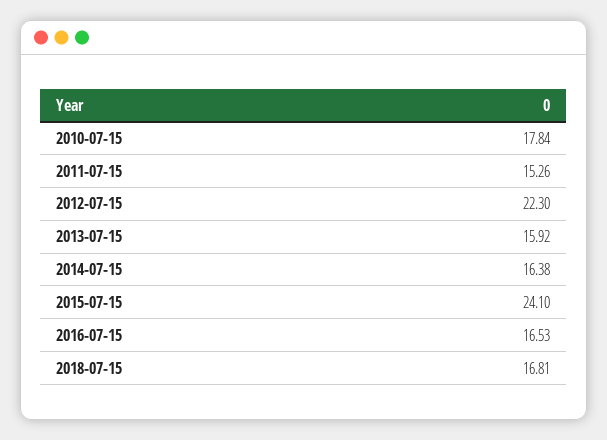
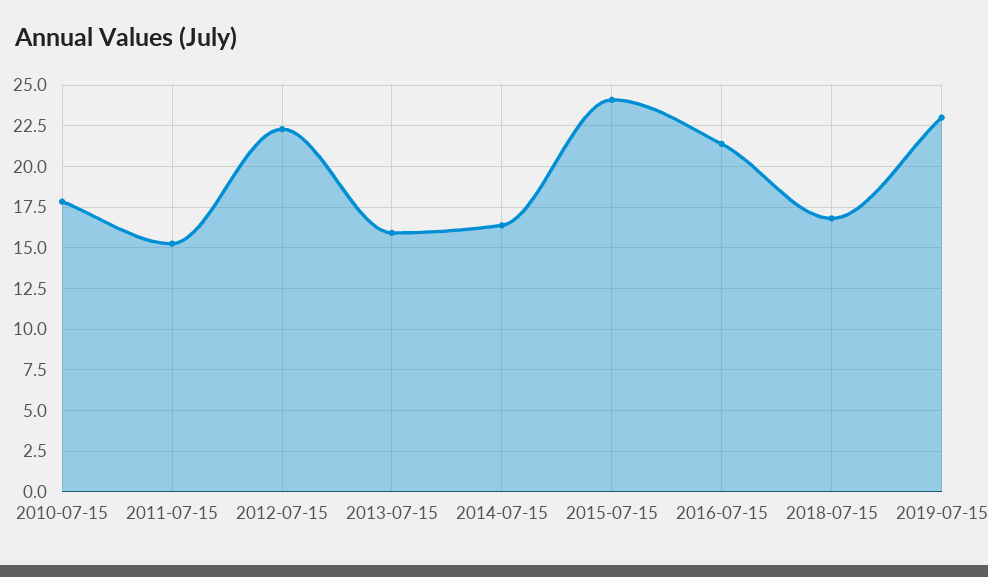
2016-07-15: 16.53 -> 21.5
2019-07-15: none -> 23

